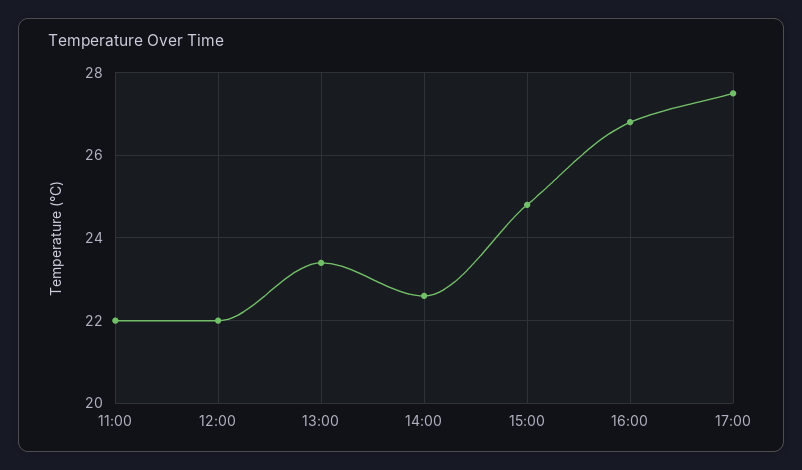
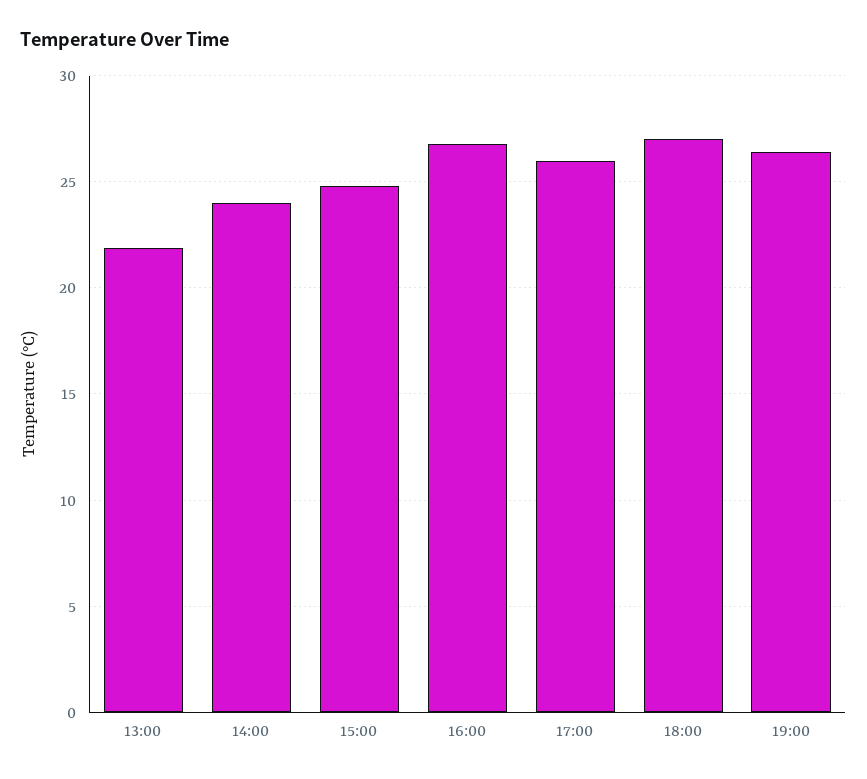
11:00: 22 -> none
12:00: 22 -> none
13:00: 23.5 -> 22
14:00: 22.5 -> 24
17:00: 27.5 -> 26
18:00: none -> 27
19:00: none -> 26.5

